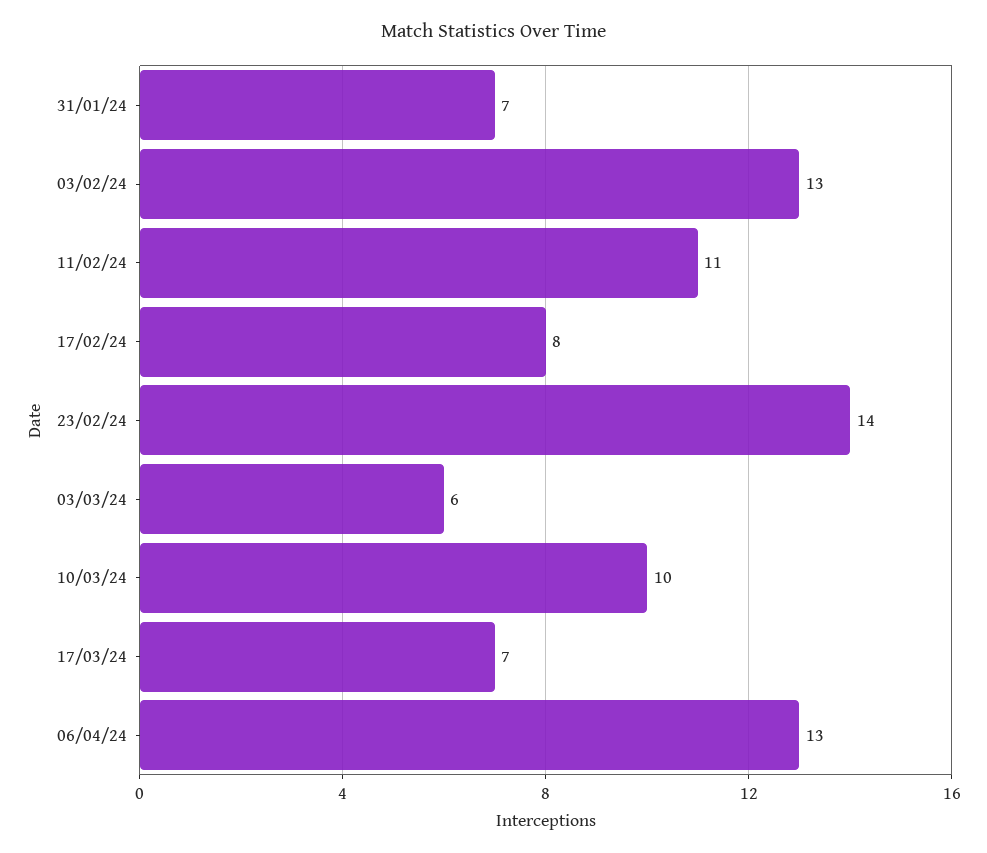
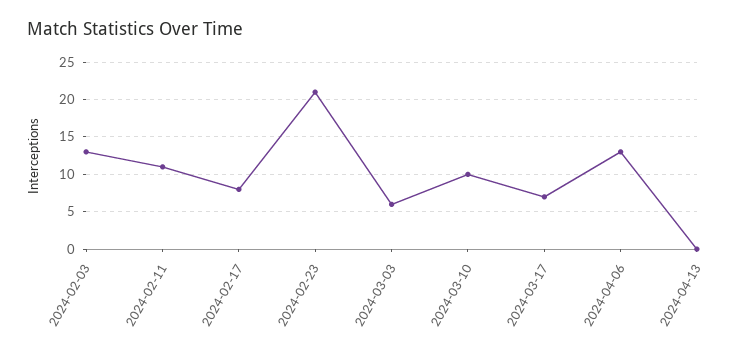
31/01/24: 7 -> none
23/02/24: 14 -> 21
2024-04-13: none -> 0

